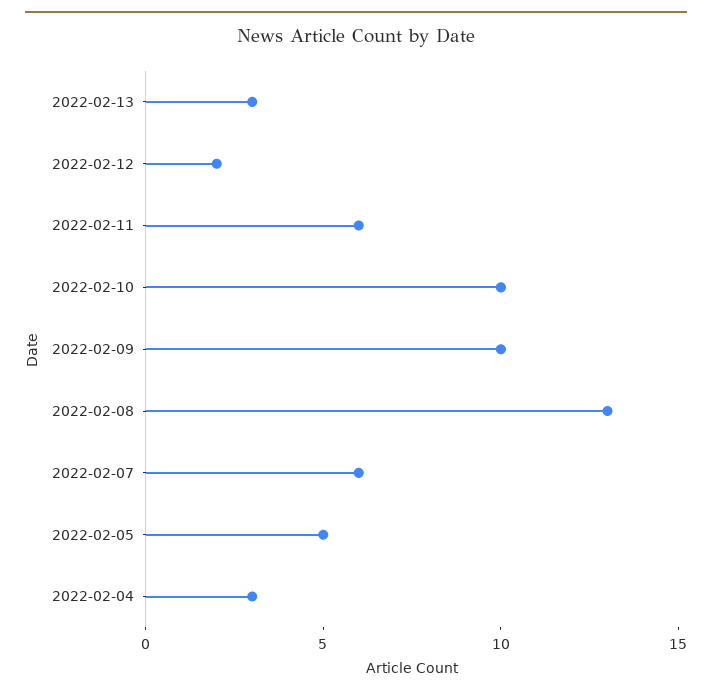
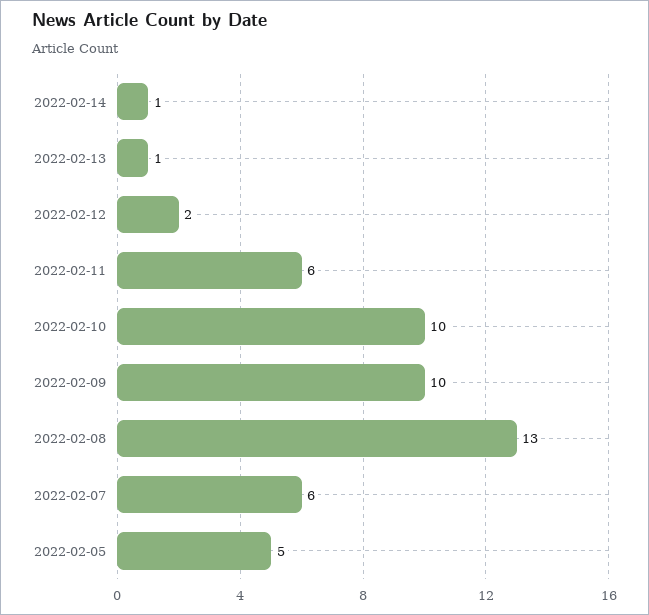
2022-02-13: 3 -> 1
2022-02-04: 3 -> none
2022-02-14: none -> 1

